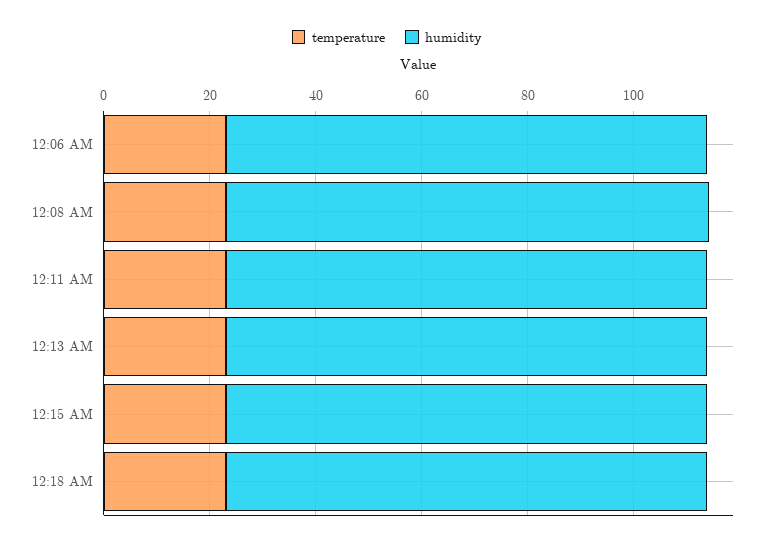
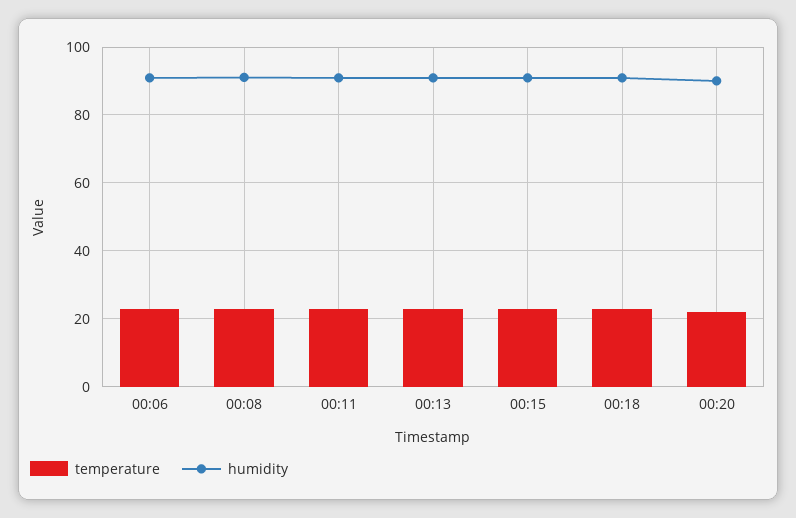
temperature, 00:20: none -> 22
humidity, 00:20: none -> 90

